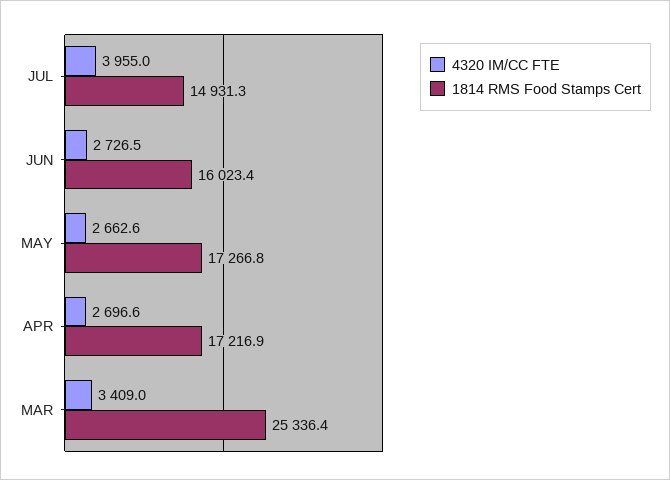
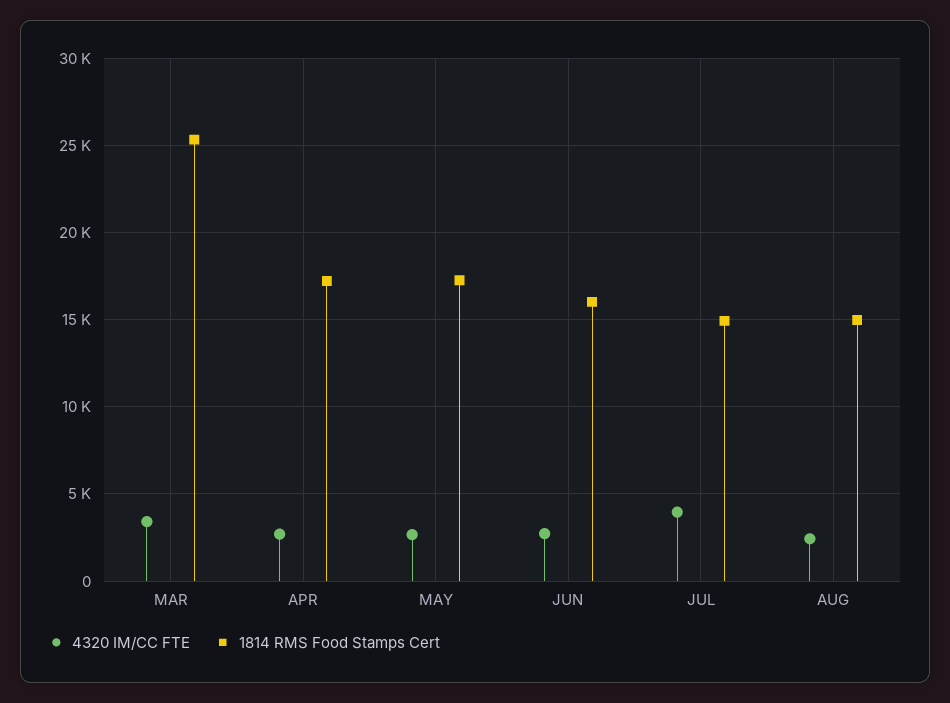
4320 IM/CC FTE, AUG: none -> 2500
1814 RMS Food Stamps Cert, AUG: none -> 15000

